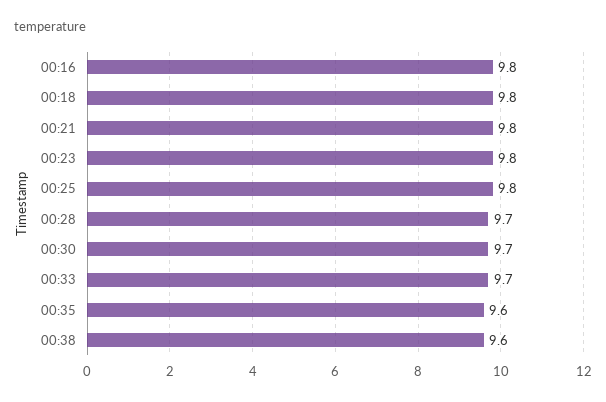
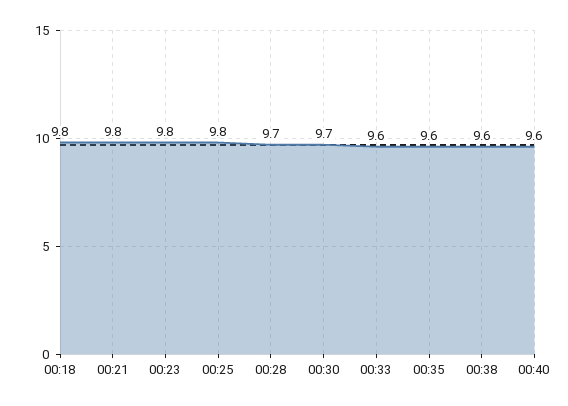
00:16: 9.8 -> none
00:33: 9.7 -> 9.6
00:40: none -> 9.6

